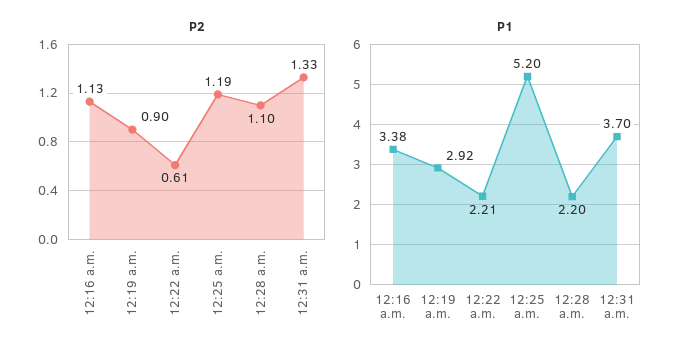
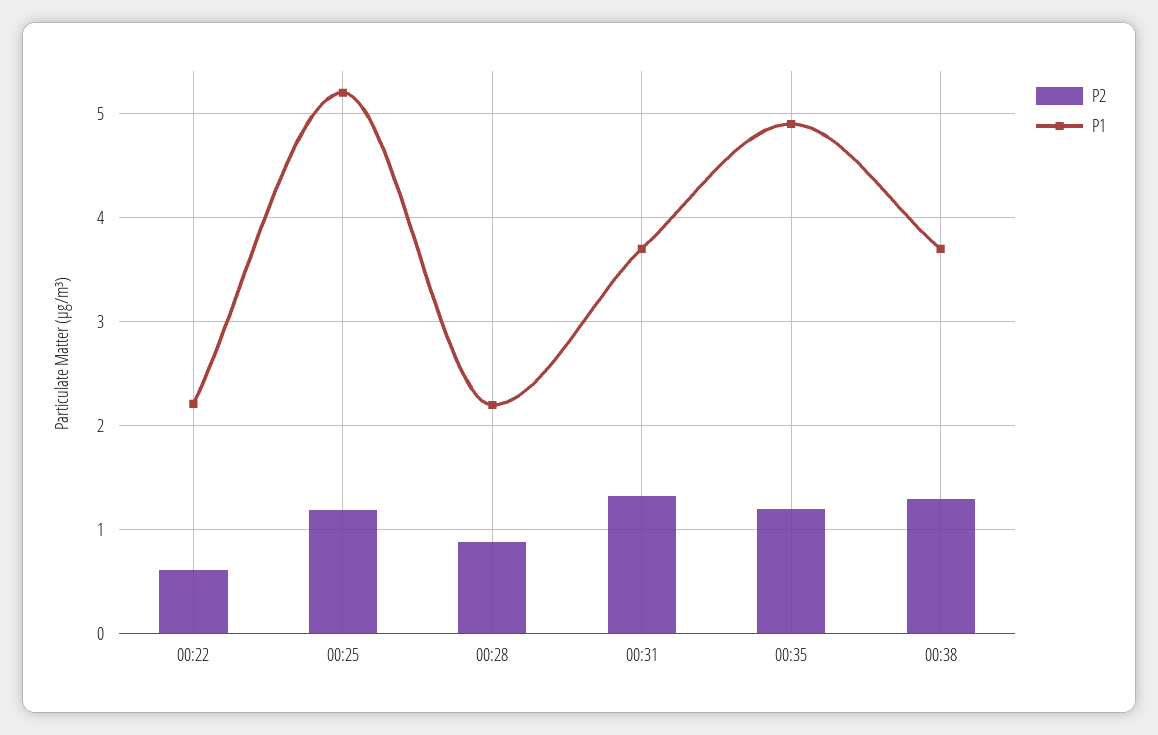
P2, 12:16 a.m.: 1.13 -> none
P2, 12:19 a.m.: 0.9 -> none
P2, 12:28 a.m.: 1.1 -> 0.9
P1, 12:16 a.m.: 3.38 -> none
P1, 12:19 a.m.: 2.92 -> none
P2, 00:35: none -> 1.2
P1, 00:35: none -> 4.9
P2, 00:38: none -> 1.3
P1, 00:38: none -> 3.7

